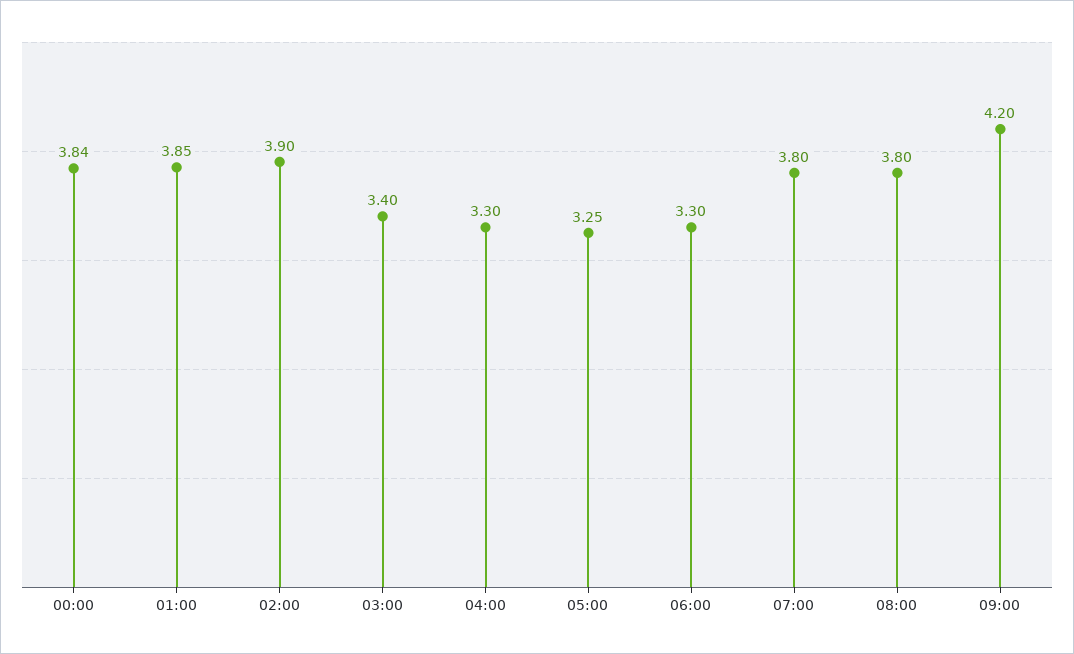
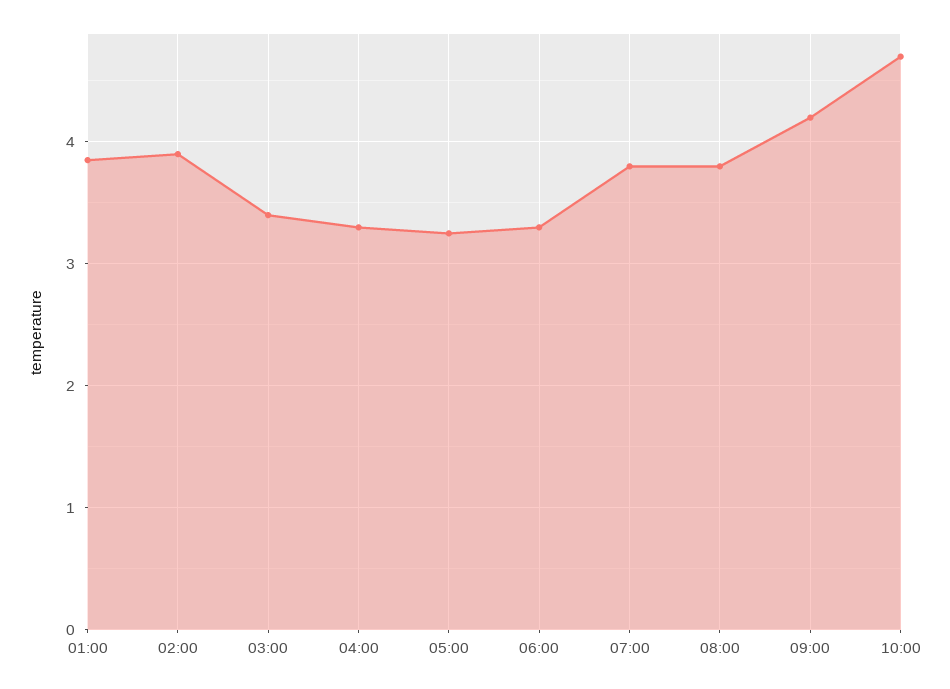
00:00: 3.84 -> none
10:00: none -> 4.7

